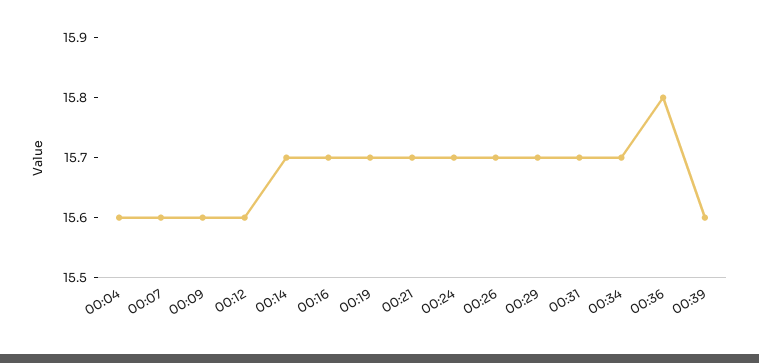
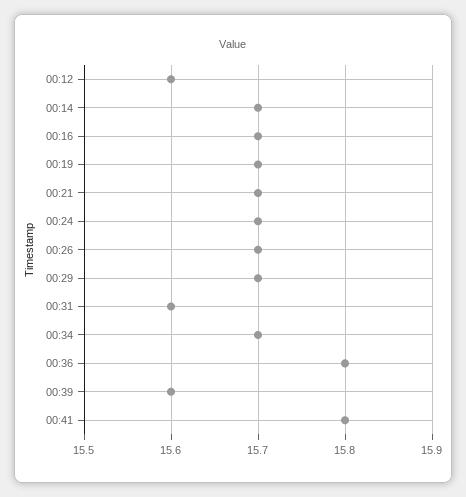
00:04: 15.6 -> none
00:07: 15.6 -> none
00:09: 15.6 -> none
00:31: 15.7 -> 15.6
00:41: none -> 15.8

